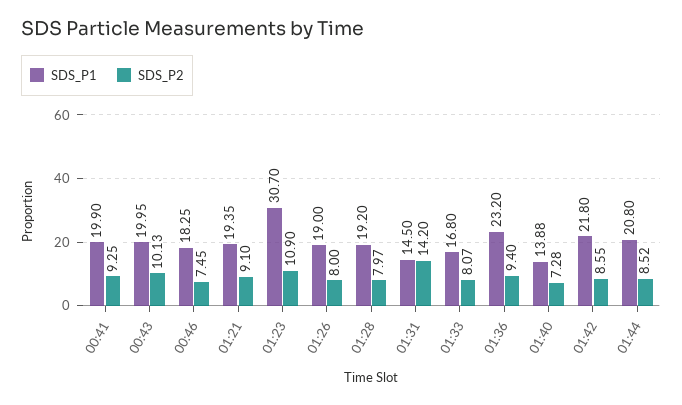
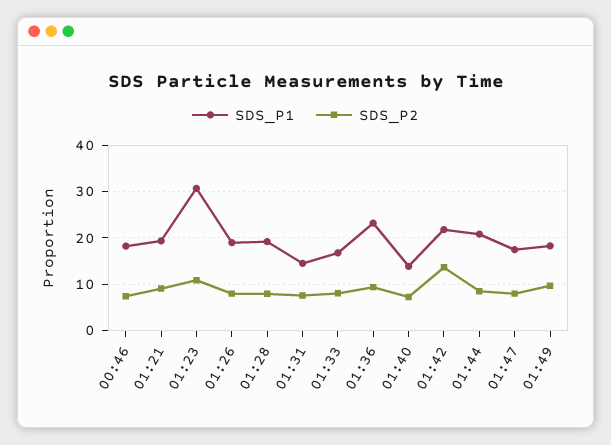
SDS_P1, 00:41: 19.9 -> none
SDS_P2, 00:41: 9.25 -> none
SDS_P1, 00:43: 19.95 -> none
SDS_P2, 00:43: 10.13 -> none
SDS_P2, 01:31: 14.2 -> 8
SDS_P2, 01:42: 8.55 -> 14
SDS_P1, 01:47: none -> 18
SDS_P2, 01:47: none -> 8
SDS_P1, 01:49: none -> 18
SDS_P2, 01:49: none -> 10

